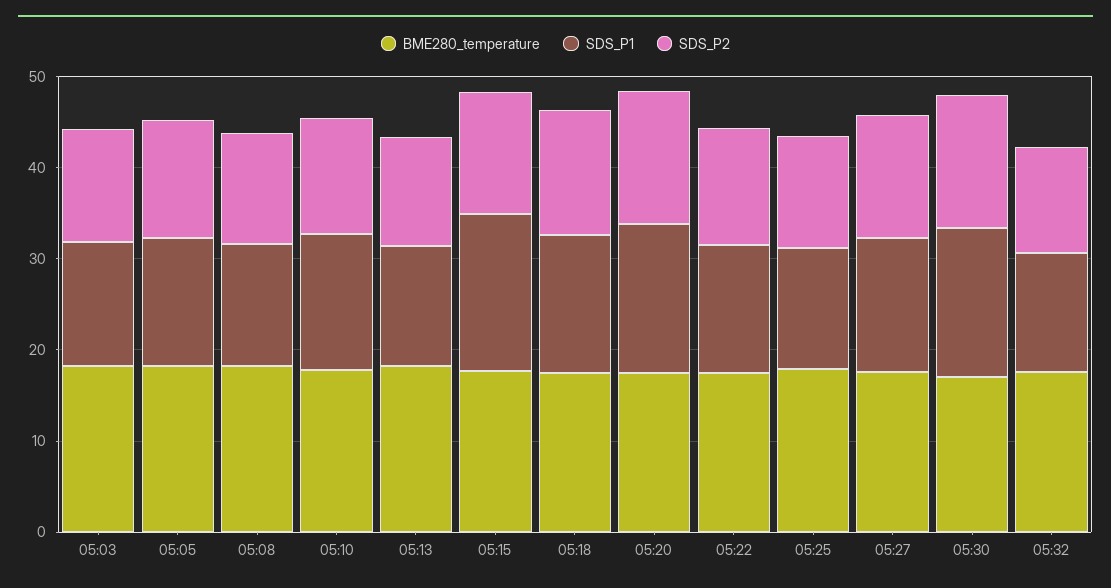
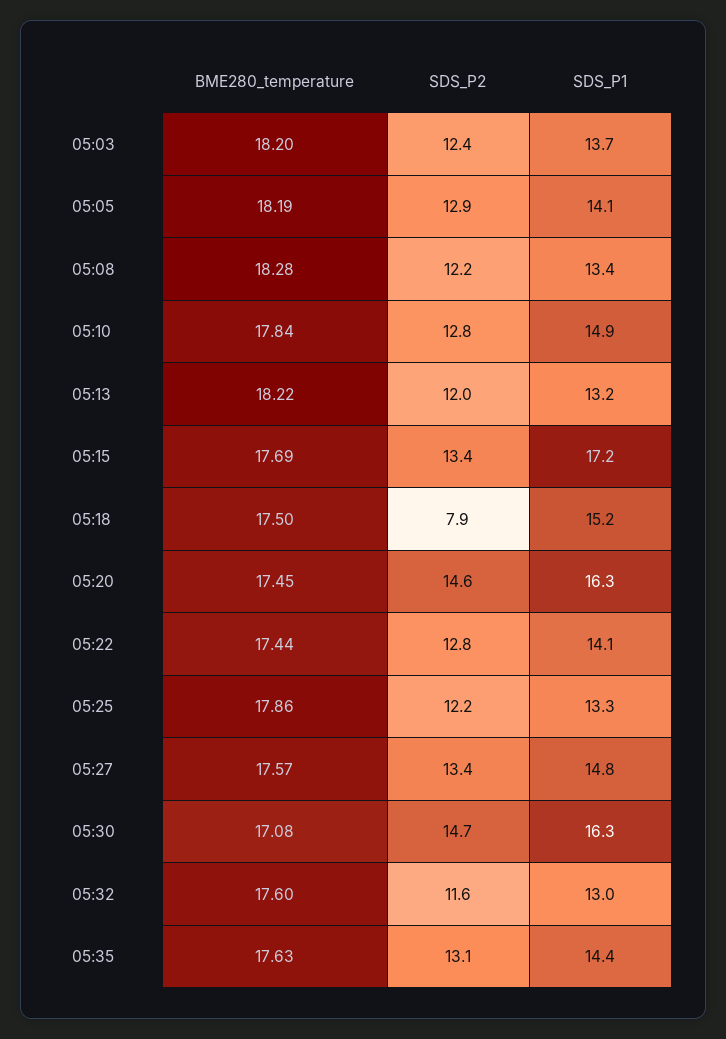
SDS_P2, 05:18: 14 -> 7.9
BME280_temperature, 05:35: none -> 17.63
SDS_P2, 05:35: none -> 13.1
SDS_P1, 05:35: none -> 14.4

